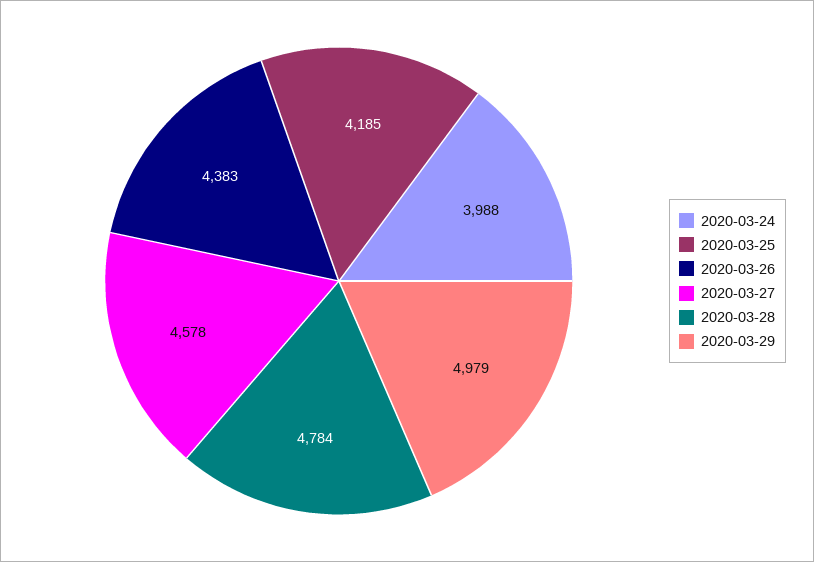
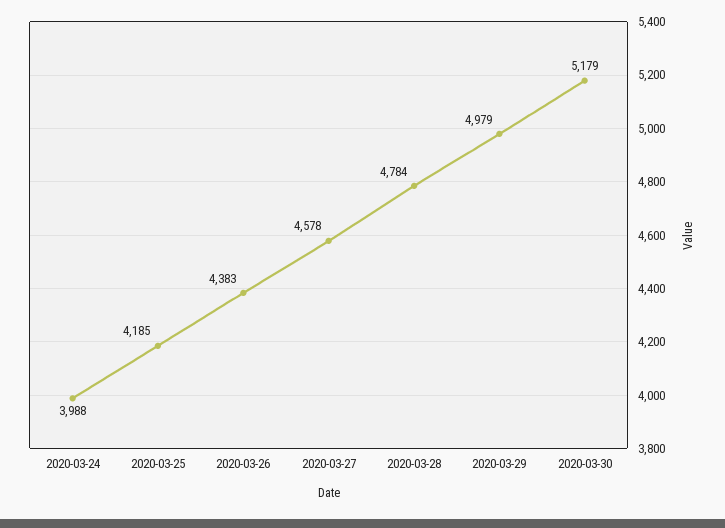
2020-03-30: none -> 5179

